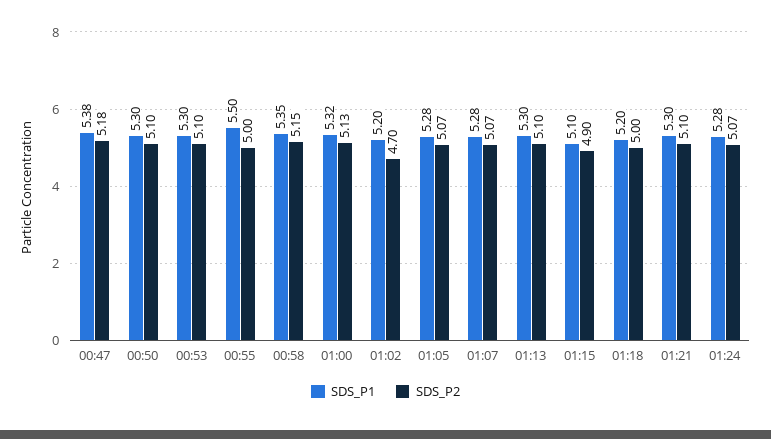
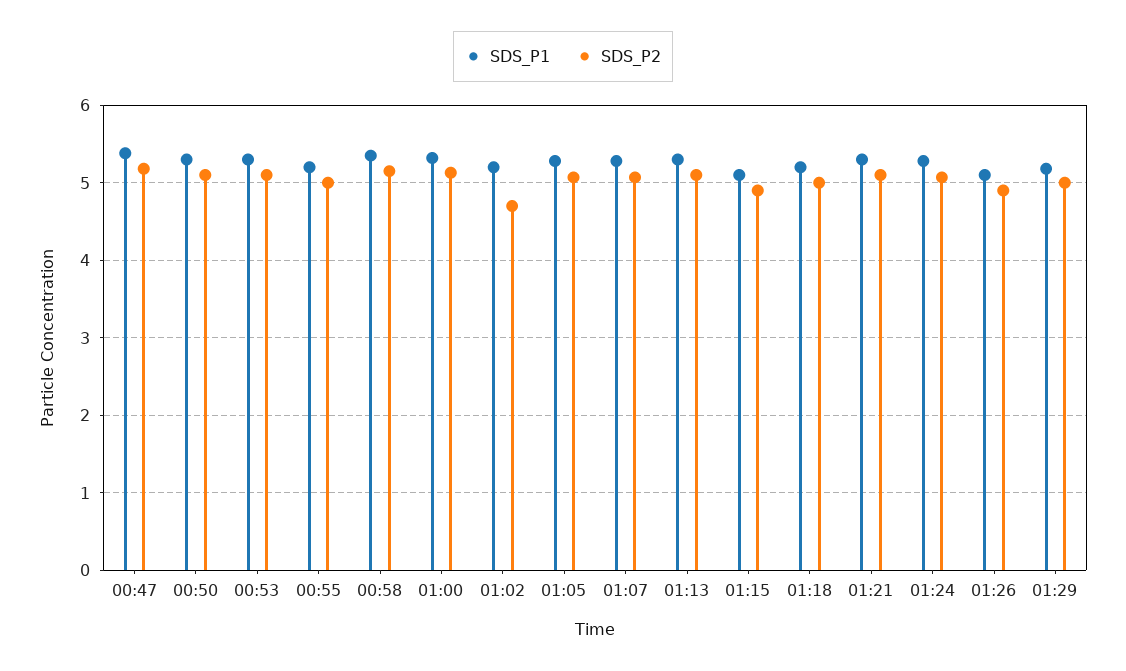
SDS_P1, 00:55: 5.5 -> 5.2
SDS_P1, 01:26: none -> 5.1
SDS_P2, 01:26: none -> 4.9
SDS_P1, 01:29: none -> 5.2
SDS_P2, 01:29: none -> 5

